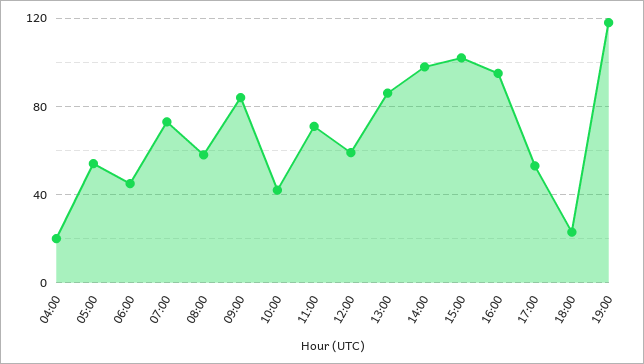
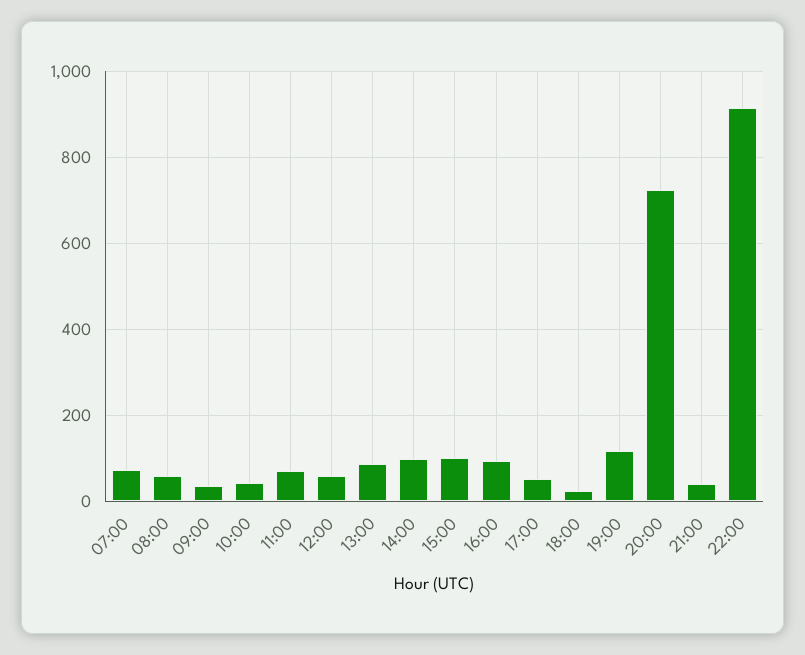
04:00: 20 -> none
05:00: 55 -> none
06:00: 45 -> none
09:00: 85 -> 40
20:00: none -> 720
21:00: none -> 40
22:00: none -> 920

